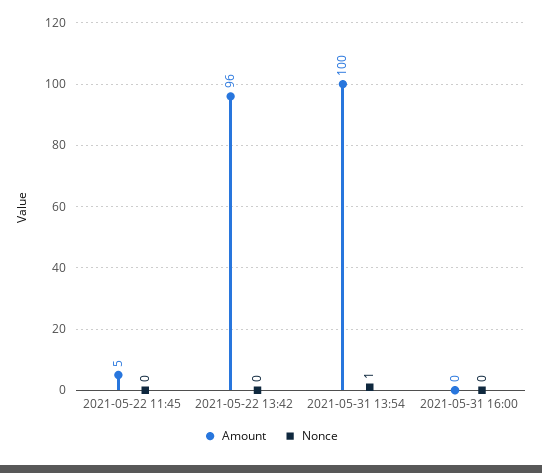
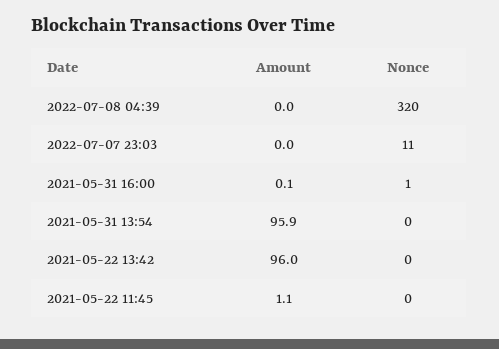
Amount, 2021-05-22 11:45: 5 -> 1.1
Amount, 2021-05-31 13:54: 100 -> 95.9
Nonce, 2021-05-31 13:54: 1 -> 0
Nonce, 2021-05-31 16:00: 0 -> 1
Amount, 2022-07-08 04:39: none -> 0
Nonce, 2022-07-08 04:39: none -> 320
Amount, 2022-07-07 23:03: none -> 0
Nonce, 2022-07-07 23:03: none -> 11

